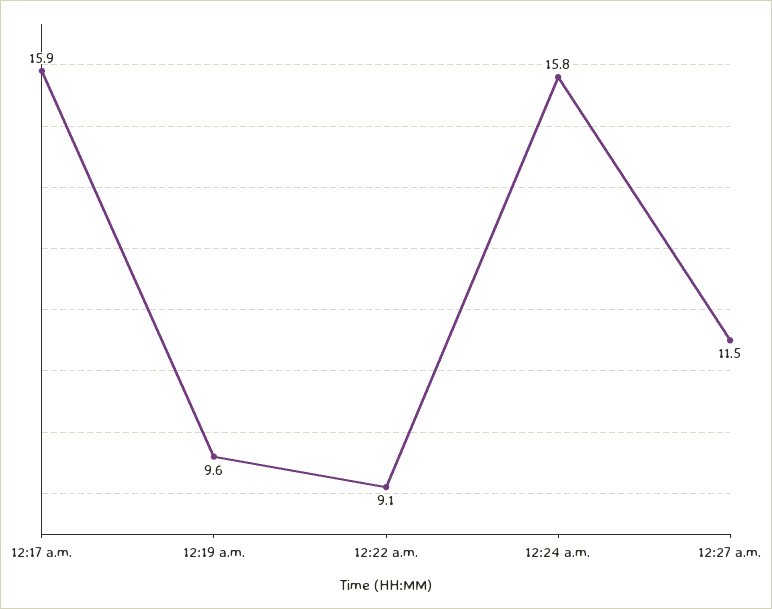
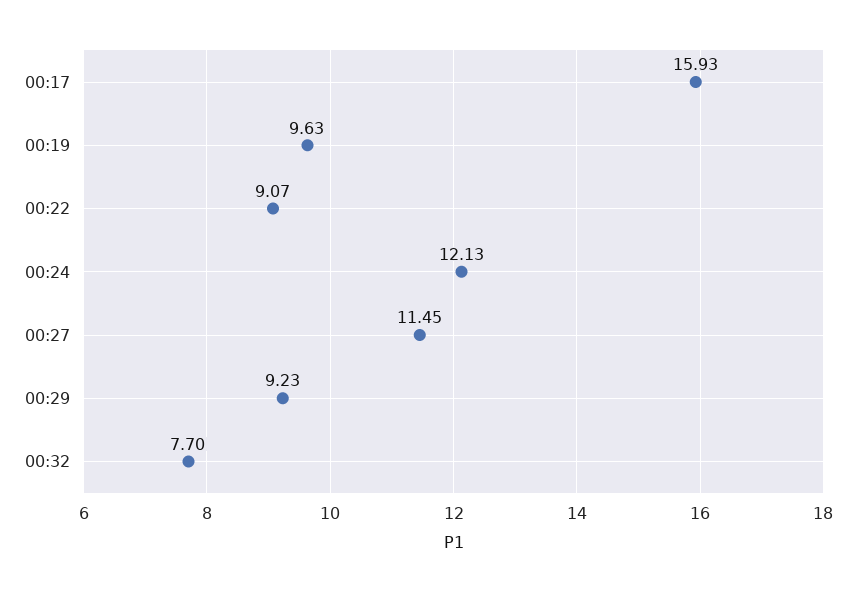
12:24 a.m.: 15.8 -> 12.13
00:29: none -> 9.23
00:32: none -> 7.7

